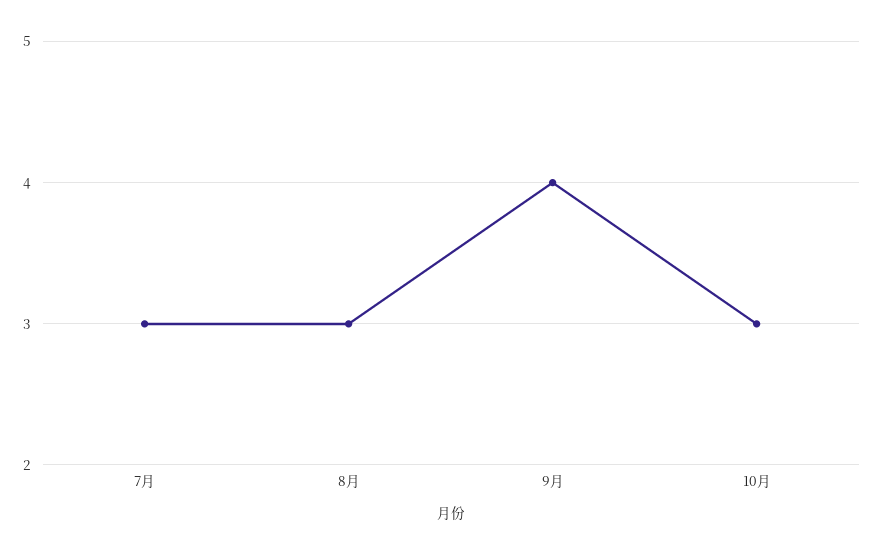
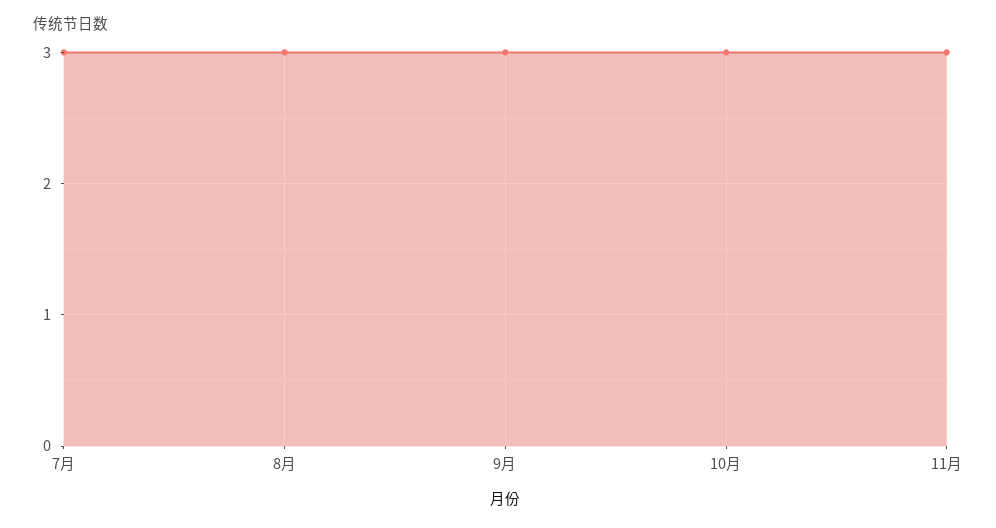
9月: 4 -> 3
11月: none -> 3

